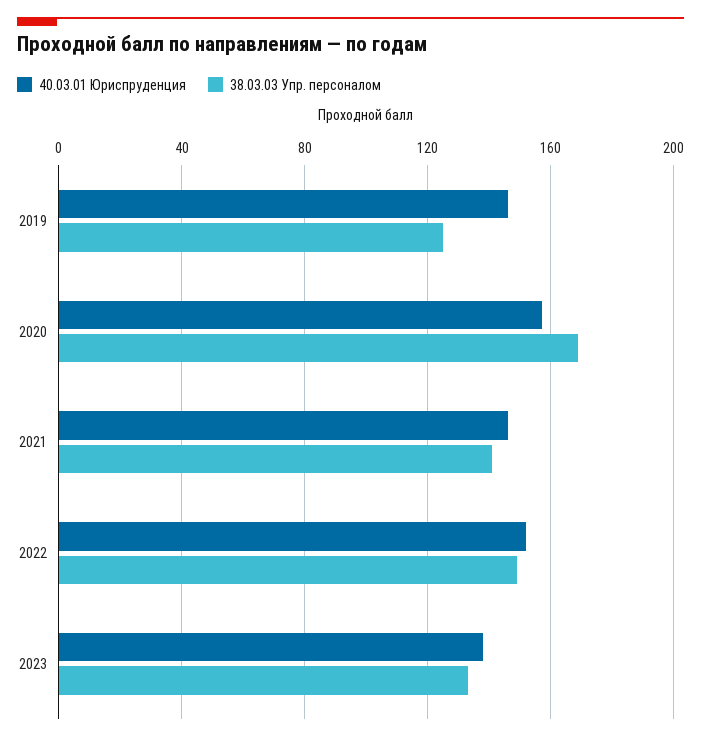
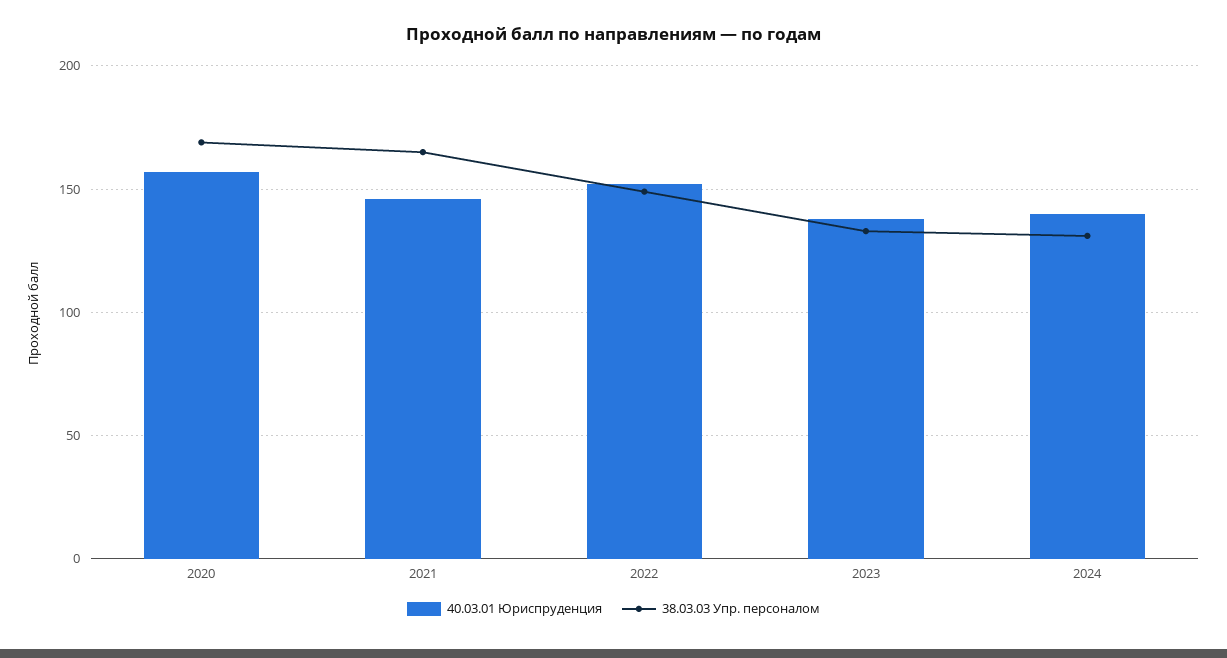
40.03.01 Юриспруденция, 2019: 145 -> none
38.03.03 Упр. персоналом, 2019: 125 -> none
38.03.03 Упр. персоналом, 2021: 140 -> 165
40.03.01 Юриспруденция, 2024: none -> 140
38.03.03 Упр. персоналом, 2024: none -> 130

